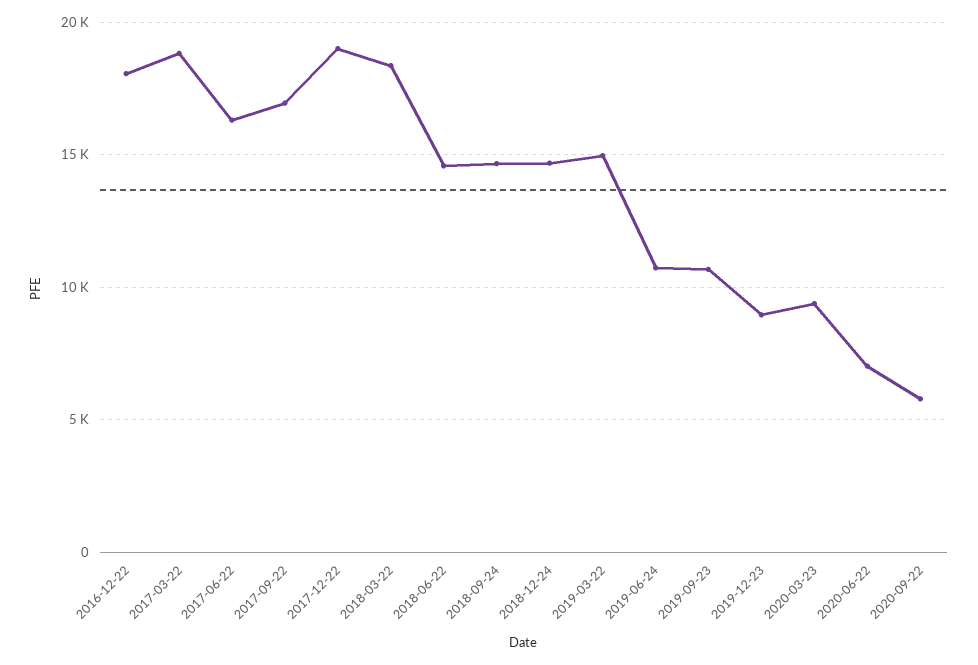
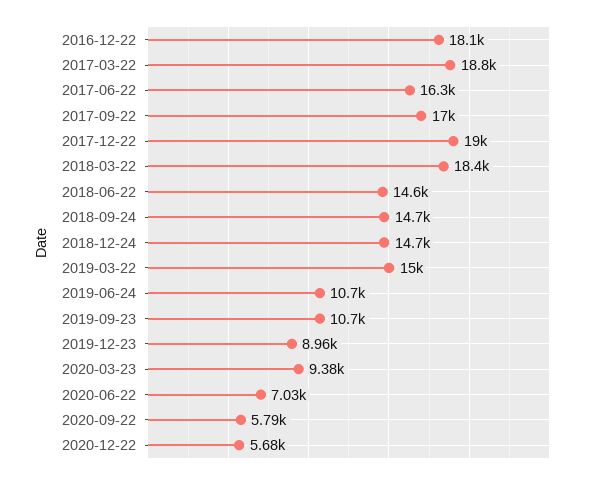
2020-12-22: none -> 5680

